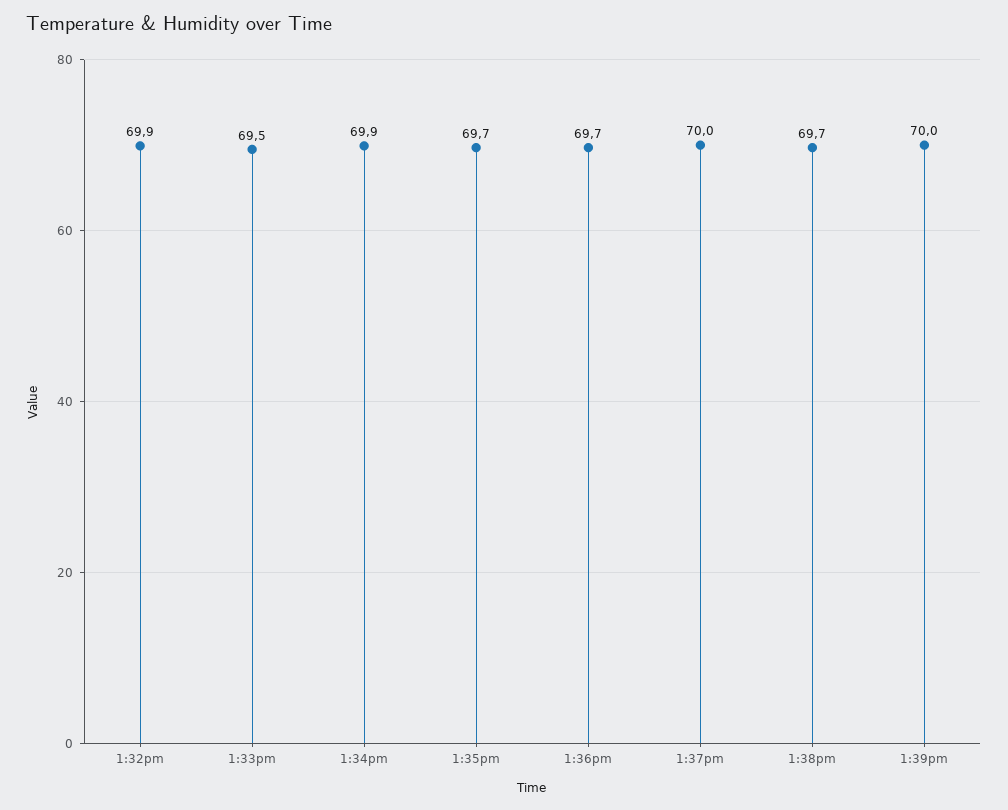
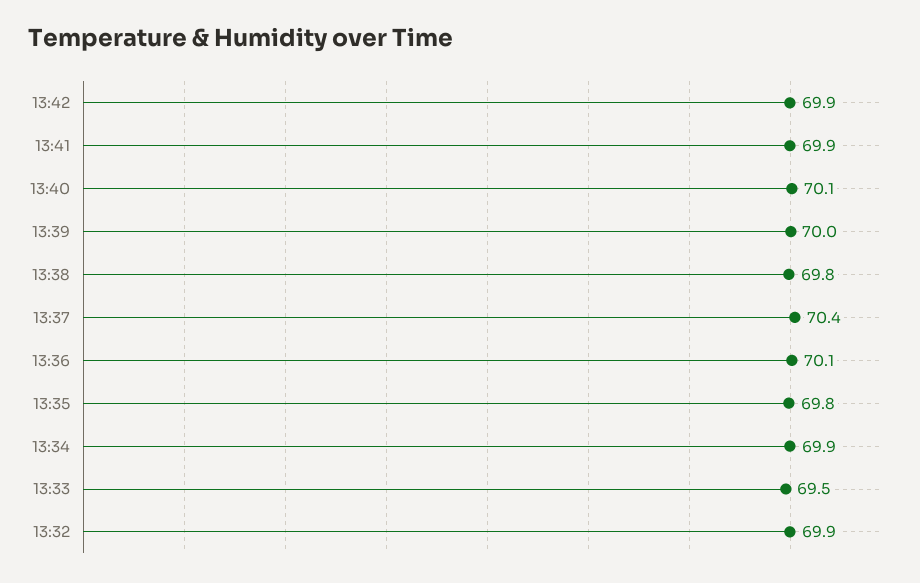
1:35pm: 69.7 -> 69.8
1:36pm: 69.7 -> 70.1
1:37pm: 70 -> 70.4
1:38pm: 69.7 -> 69.8
13:42: none -> 69.9
13:41: none -> 69.9
13:40: none -> 70.1

